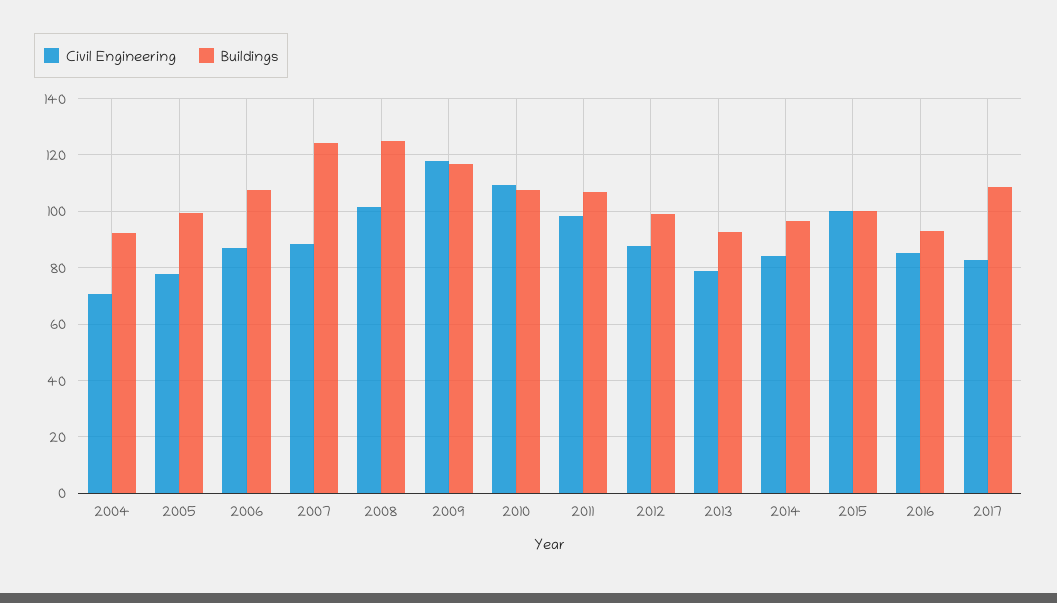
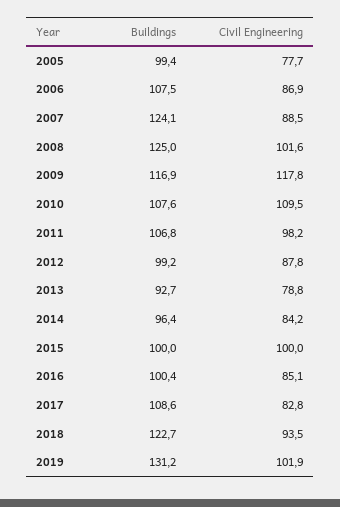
Civil Engineering, 2004: 70 -> none
Buildings, 2004: 92.5 -> none
Buildings, 2016: 92.5 -> 100.4
Buildings, 2018: none -> 122.7
Civil Engineering, 2018: none -> 93.5
Buildings, 2019: none -> 131.2
Civil Engineering, 2019: none -> 101.9

